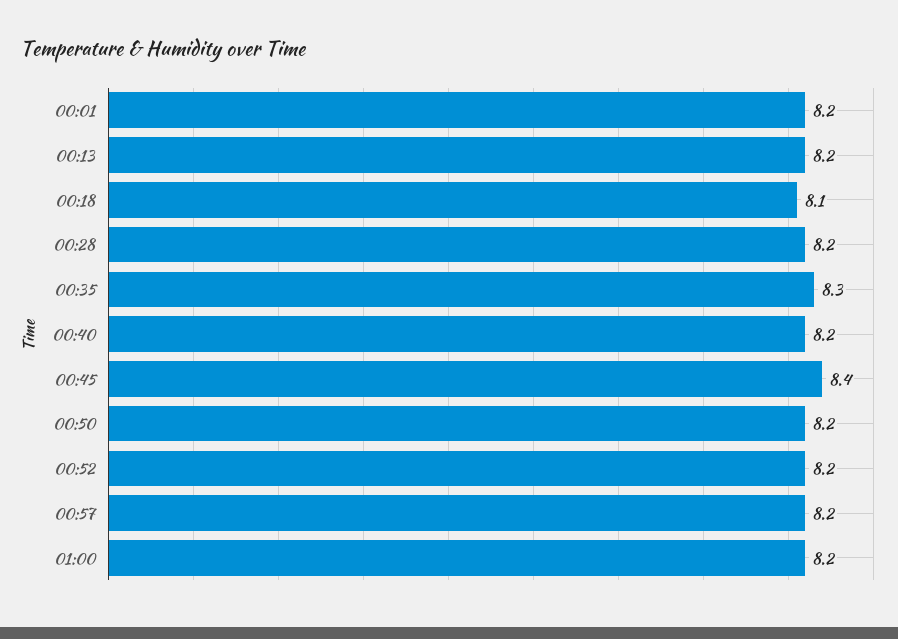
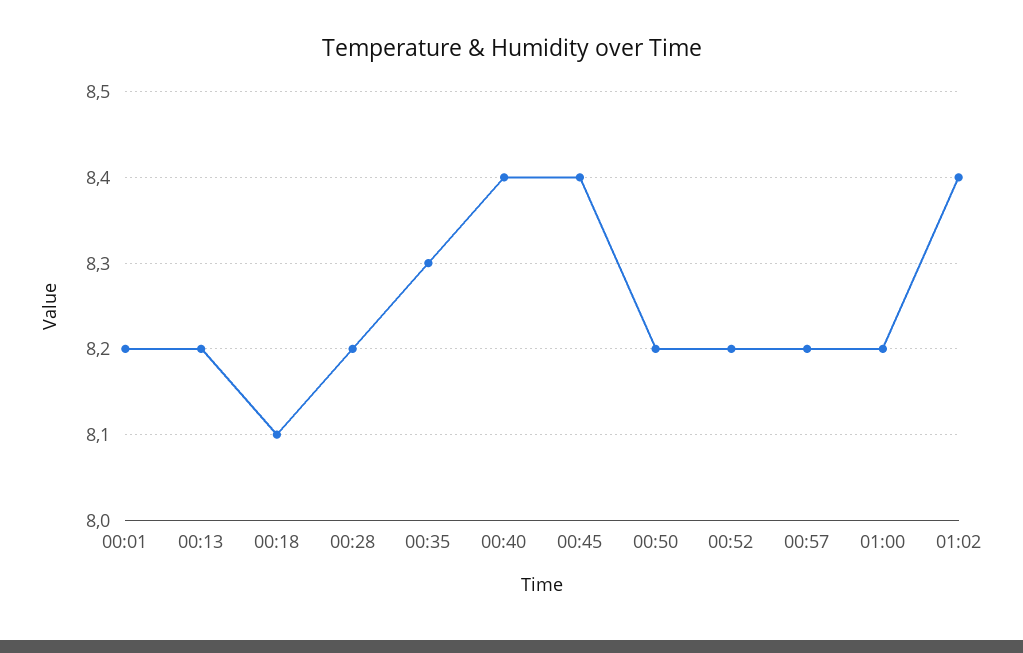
00:40: 8.2 -> 8.4
01:02: none -> 8.4

